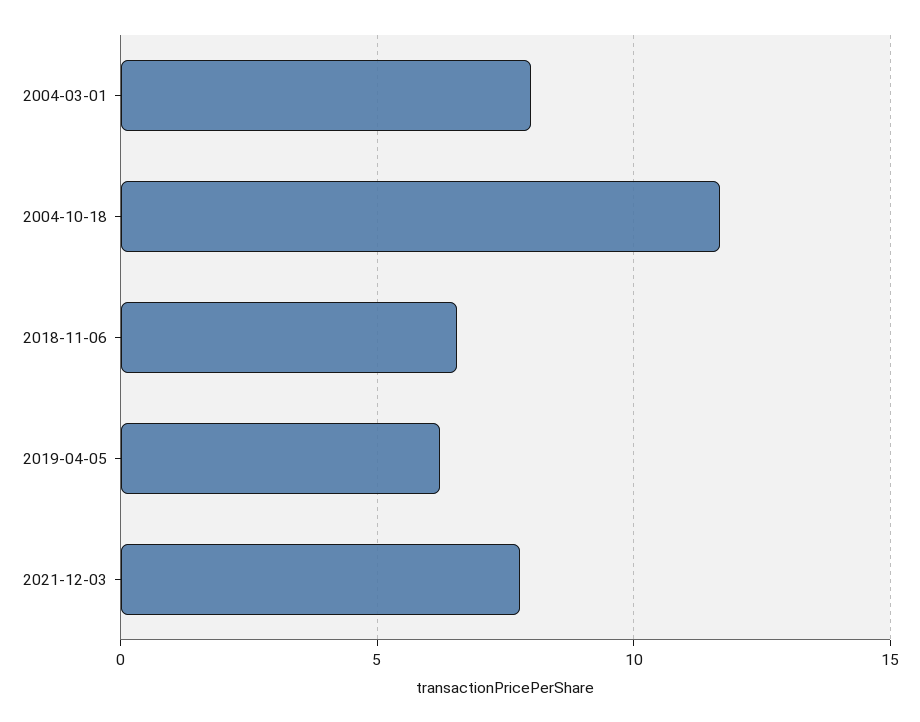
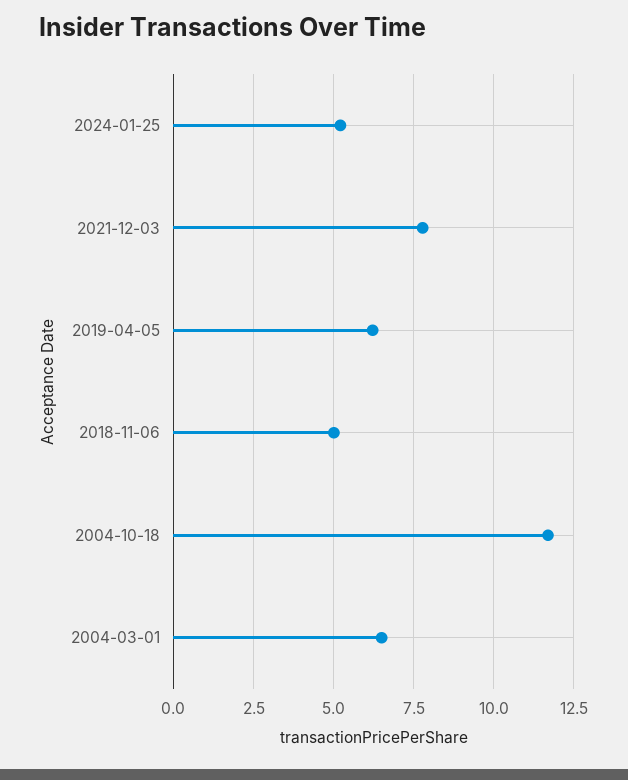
2004-03-01: 8 -> 6.5
2018-11-06: 6.5 -> 5
2024-01-25: none -> 5.25

